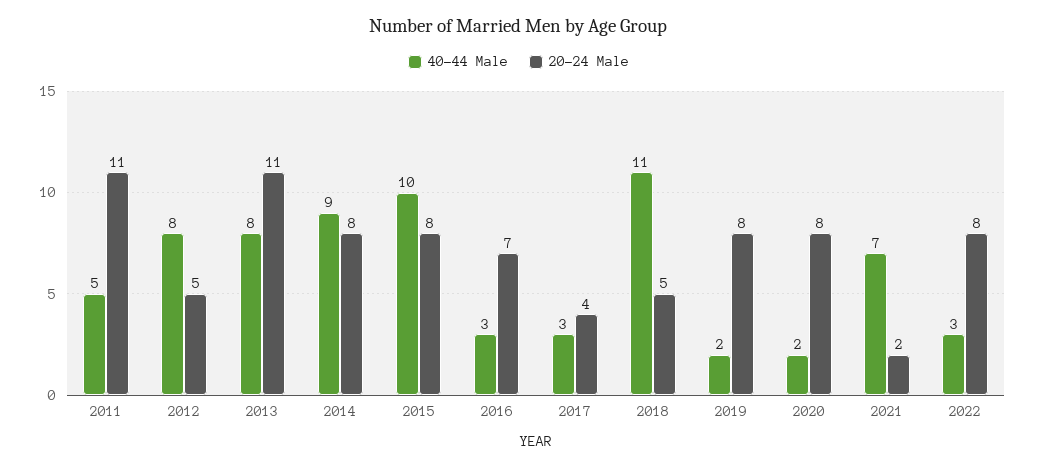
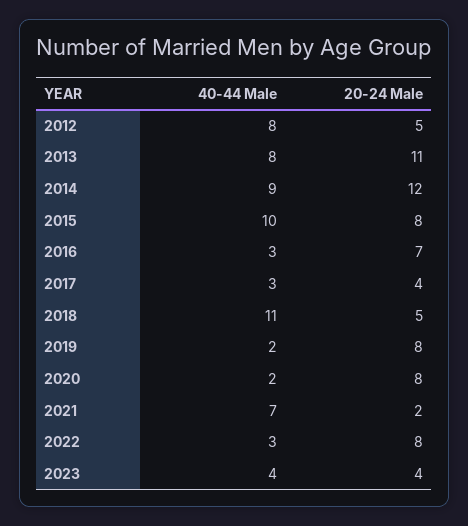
40-44 Male, 2011: 5 -> none
20-24 Male, 2011: 11 -> none
20-24 Male, 2014: 8 -> 12
40-44 Male, 2023: none -> 4
20-24 Male, 2023: none -> 4

